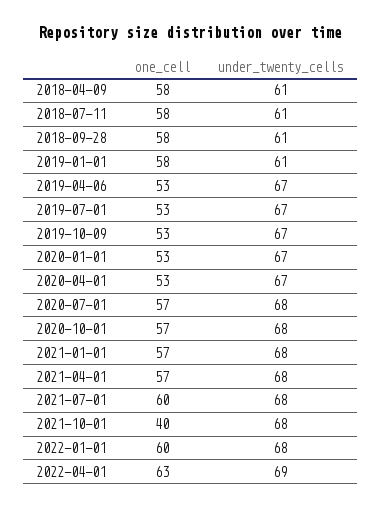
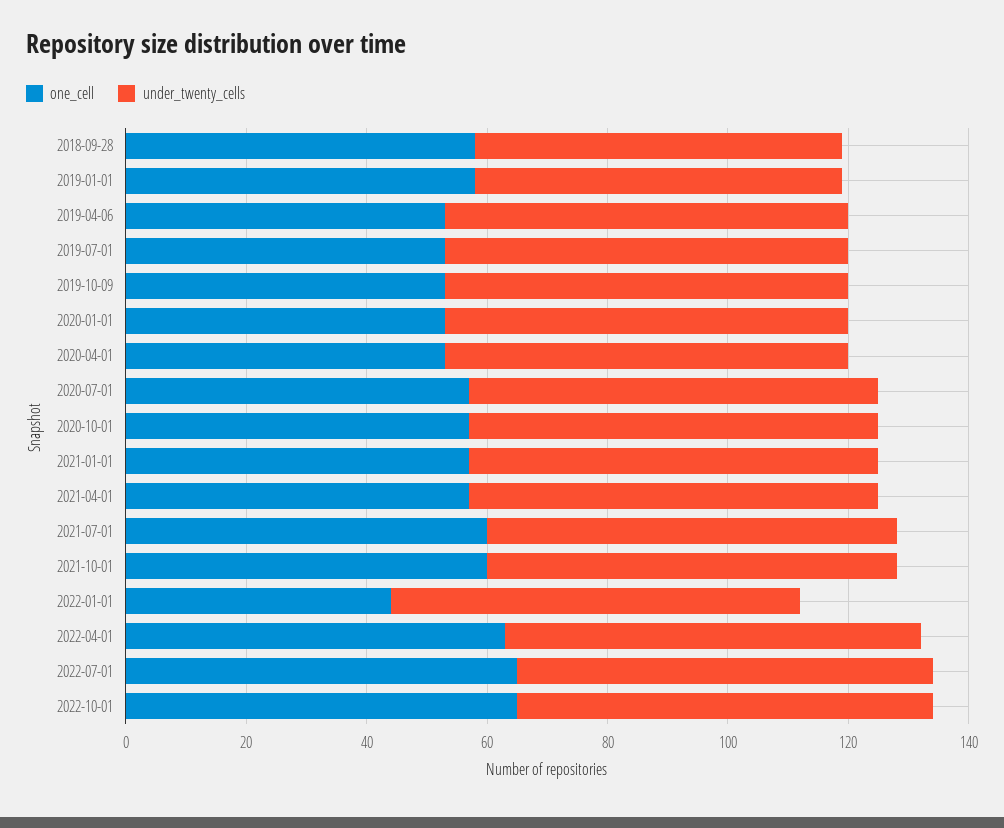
one_cell, 2018-04-09: 58 -> none
under_twenty_cells, 2018-04-09: 61 -> none
one_cell, 2018-07-11: 58 -> none
under_twenty_cells, 2018-07-11: 61 -> none
one_cell, 2021-10-01: 40 -> 60
one_cell, 2022-01-01: 60 -> 45
one_cell, 2022-07-01: none -> 65
under_twenty_cells, 2022-07-01: none -> 70
one_cell, 2022-10-01: none -> 65
under_twenty_cells, 2022-10-01: none -> 70

